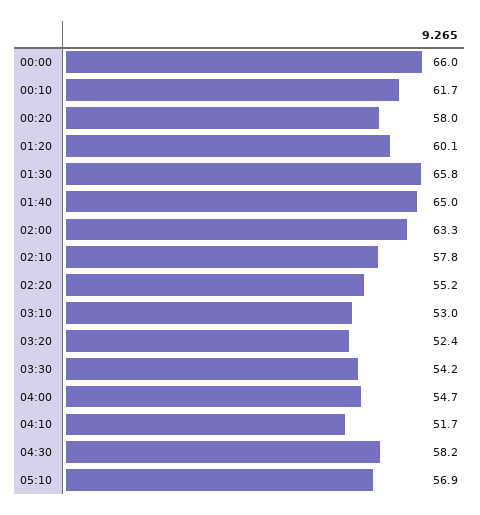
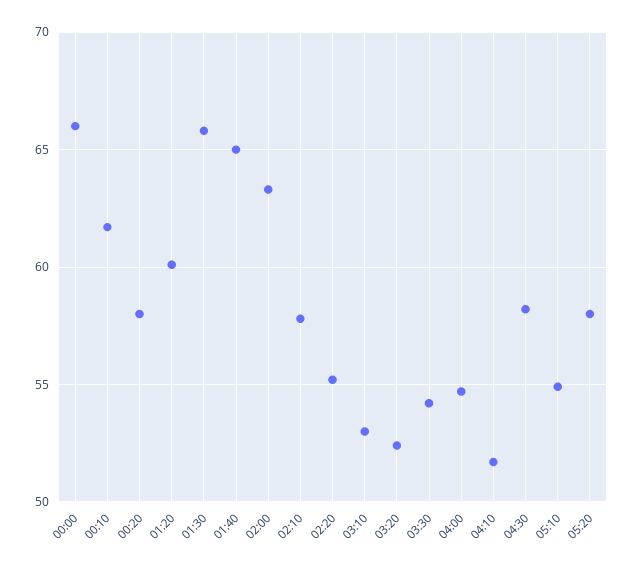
05:10: 56.9 -> 55
05:20: none -> 58

